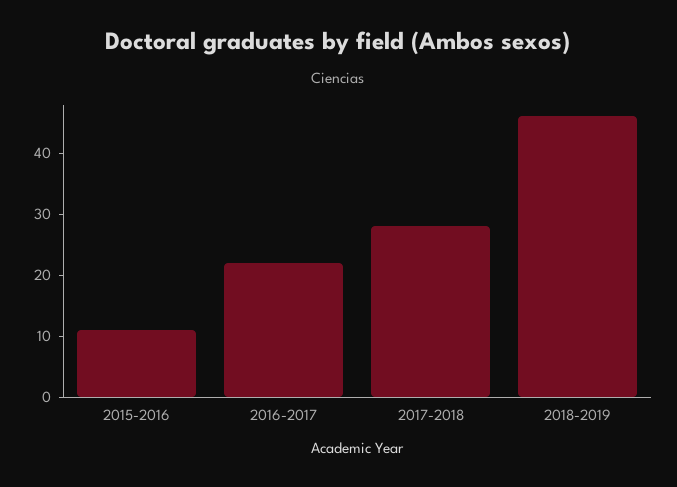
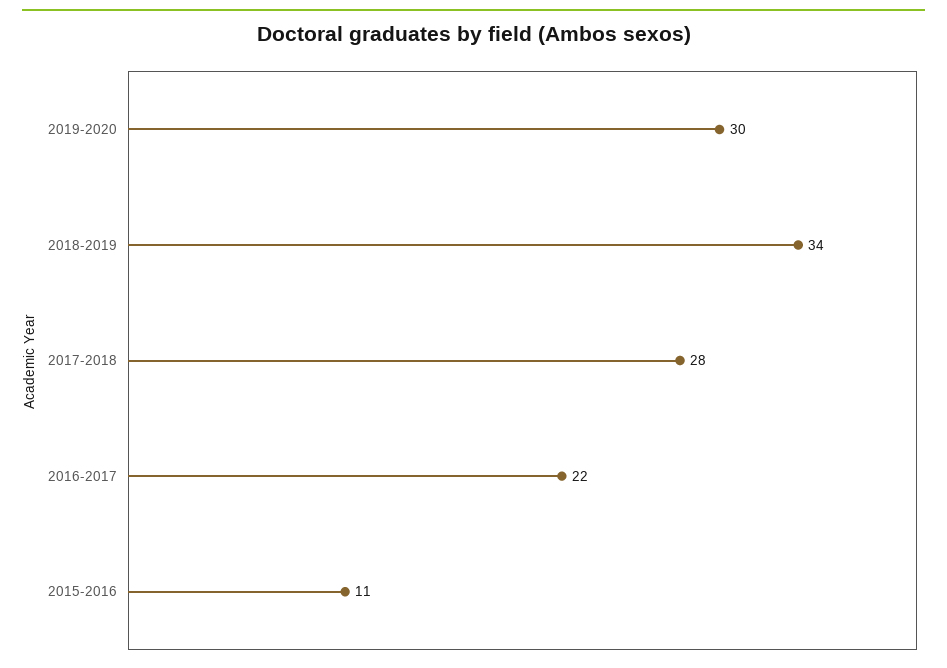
2018-2019: 45 -> 34
2019-2020: none -> 30

